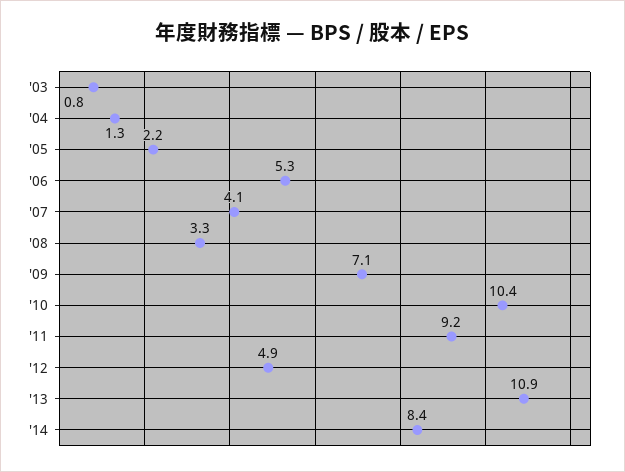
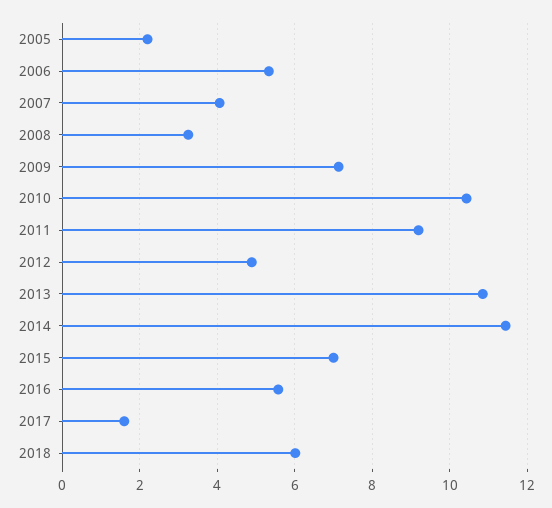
'03: 0.8 -> none
'04: 1.3 -> none
'14: 8.4 -> 11.4
2015: none -> 7
2016: none -> 5.6
2017: none -> 1.6
2018: none -> 6

